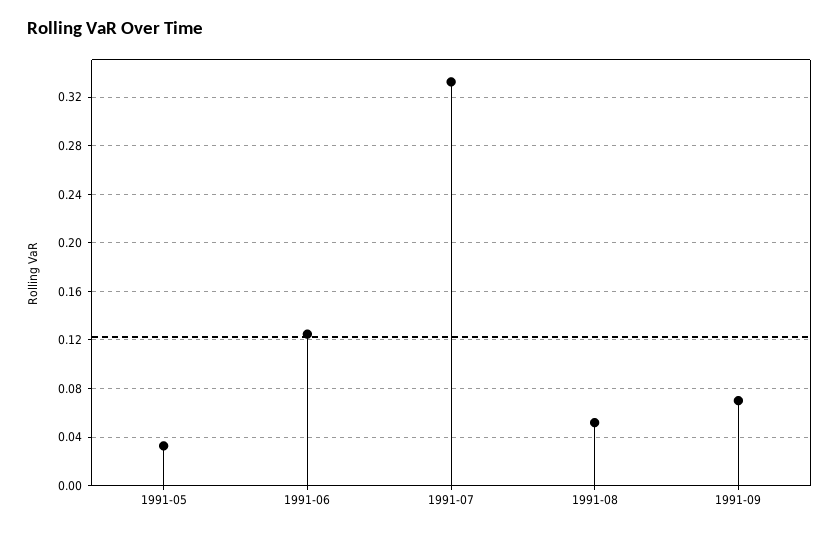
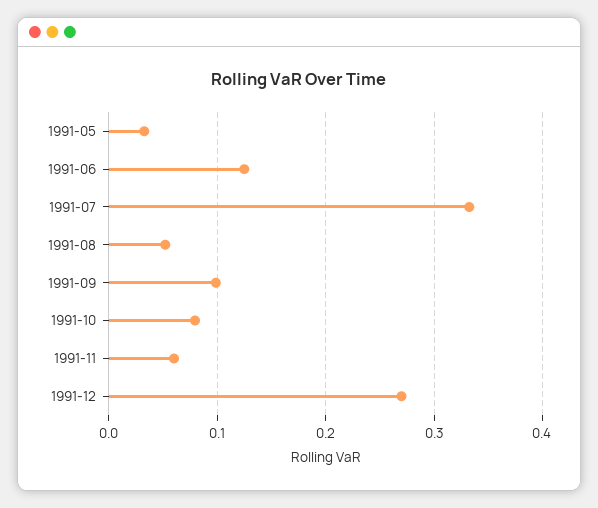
1991-09: 0.07 -> 0.1
1991-10: none -> 0.08
1991-11: none -> 0.06
1991-12: none -> 0.27

